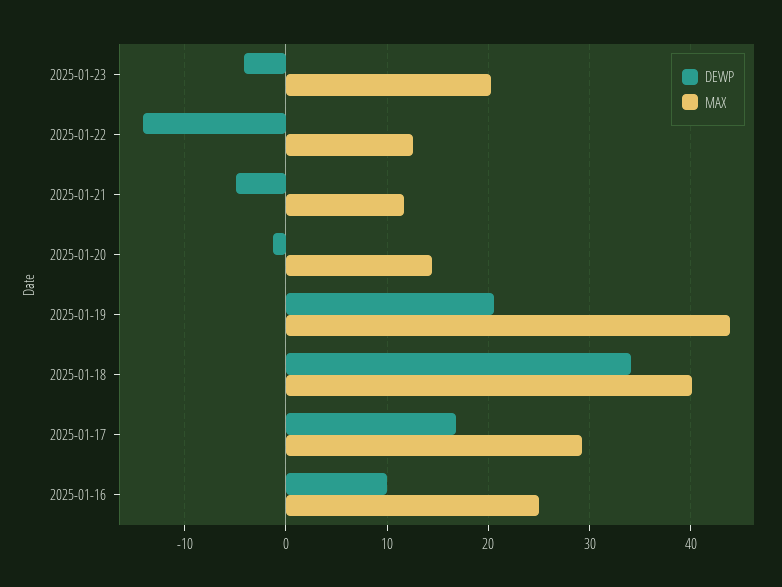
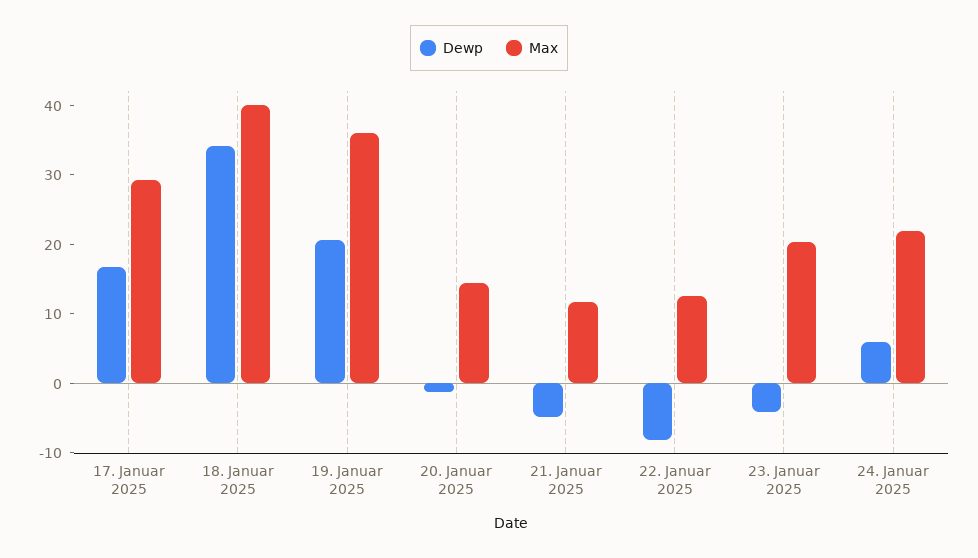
DEWP, 2025-01-22: -14 -> -8
MAX, 2025-01-19: 44 -> 36
DEWP, 2025-01-16: 10 -> none
MAX, 2025-01-16: 25 -> none
DEWP, 24. Januar 2025: none -> 6
MAX, 24. Januar 2025: none -> 22

